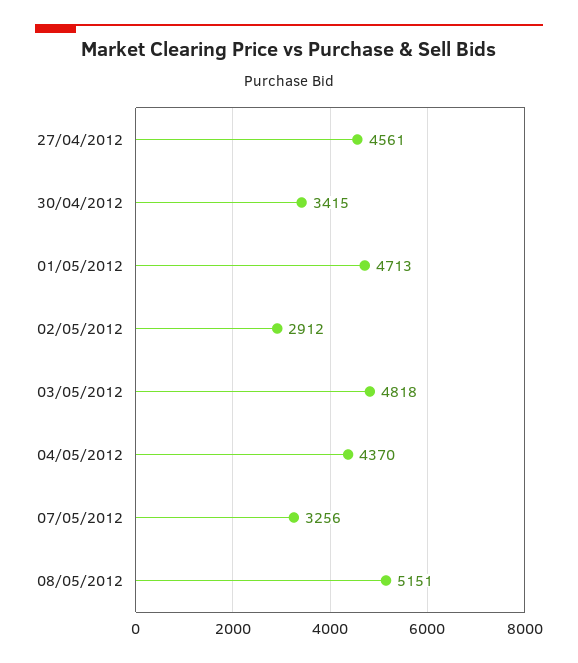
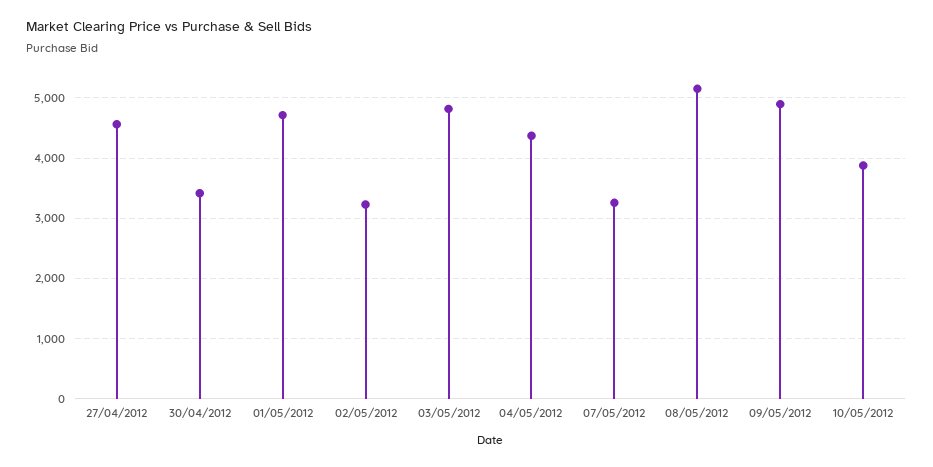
02/05/2012: 2912 -> 3200
09/05/2012: none -> 4900
10/05/2012: none -> 3900

